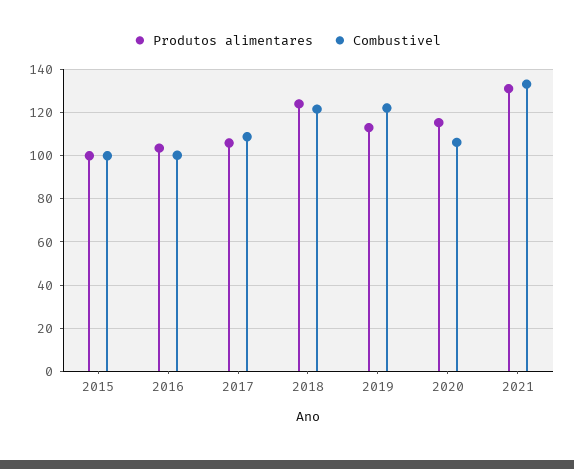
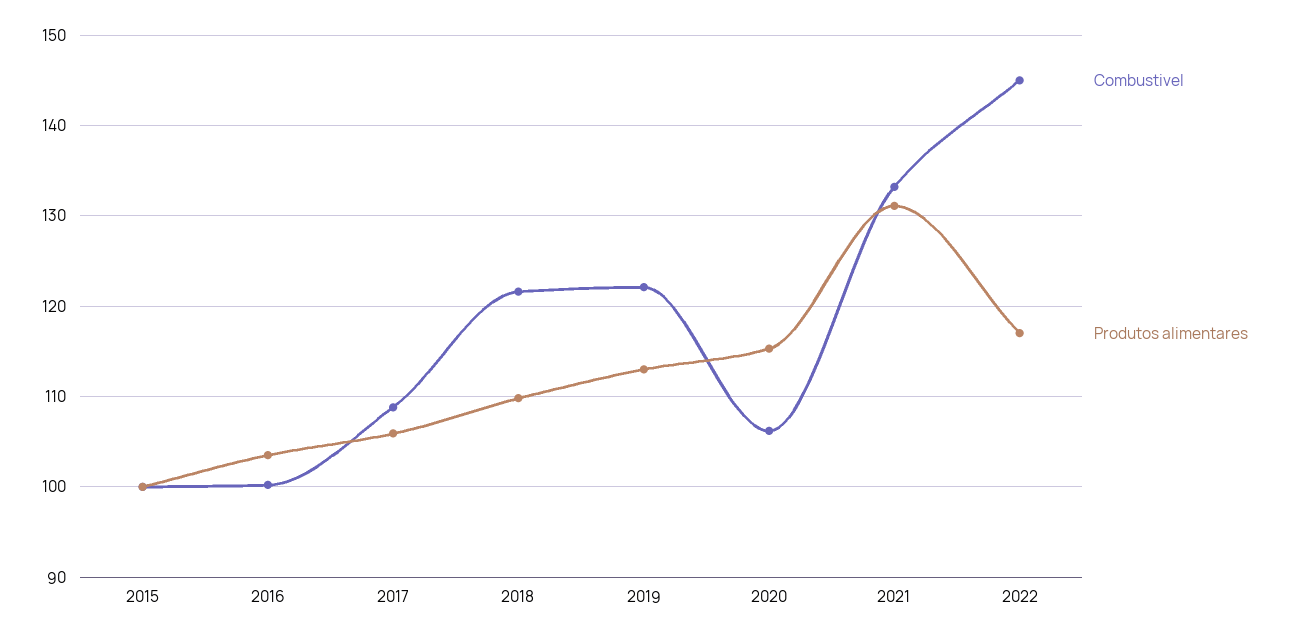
Produtos alimentares, 2018: 125 -> 110
Combustivel, 2022: none -> 145
Produtos alimentares, 2022: none -> 117

